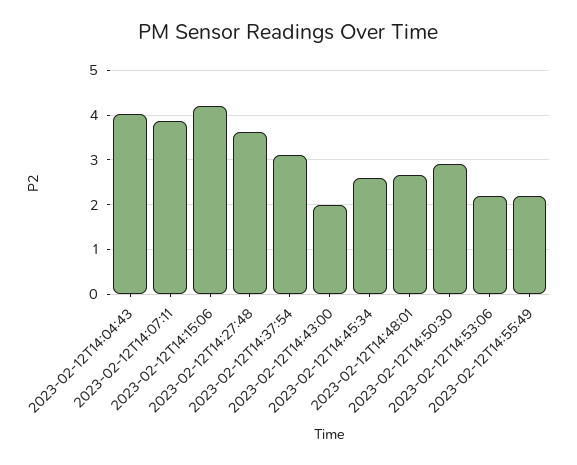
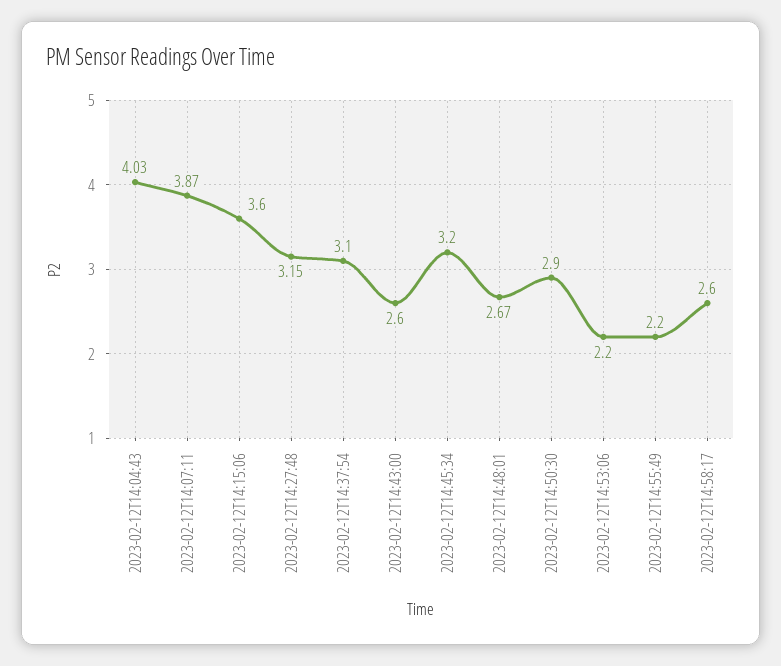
2023-02-12T14:15:06: 4.2 -> 3.6
2023-02-12T14:27:48: 3.6 -> 3.15
2023-02-12T14:43:00: 2 -> 2.6
2023-02-12T14:45:34: 2.6 -> 3.2
2023-02-12T14:58:17: none -> 2.6

